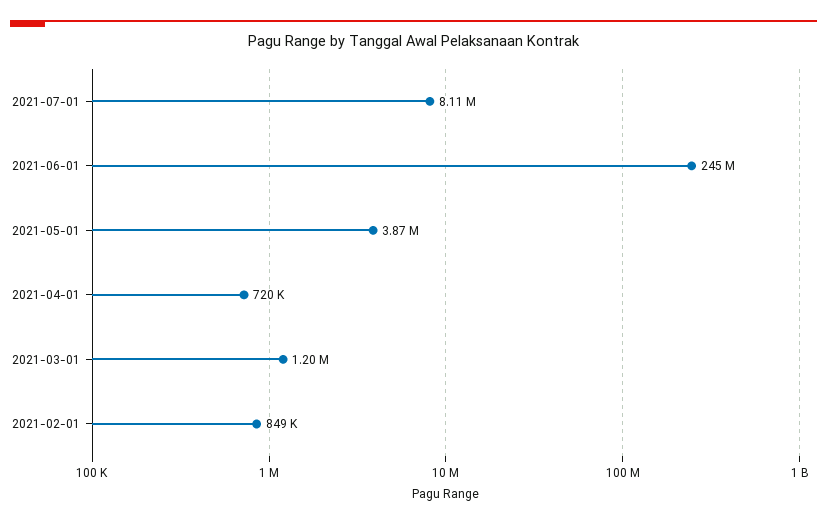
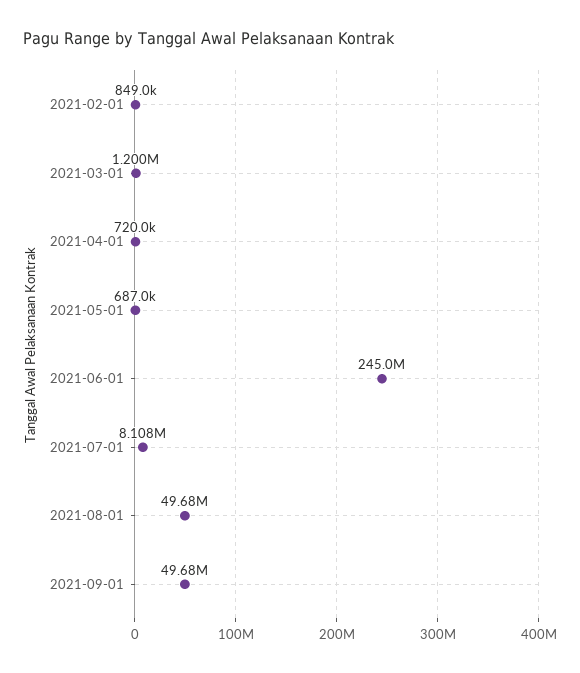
2021-05-01: 3870000 -> 687000
2021-08-01: none -> 49680000
2021-09-01: none -> 49680000

